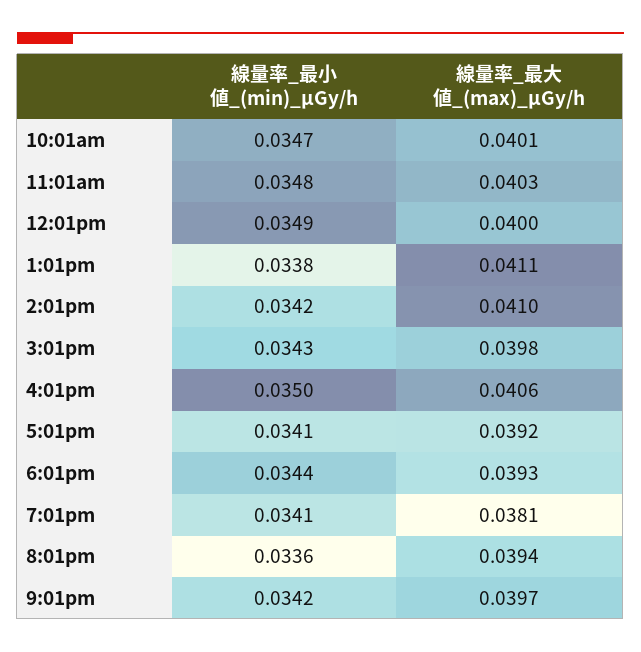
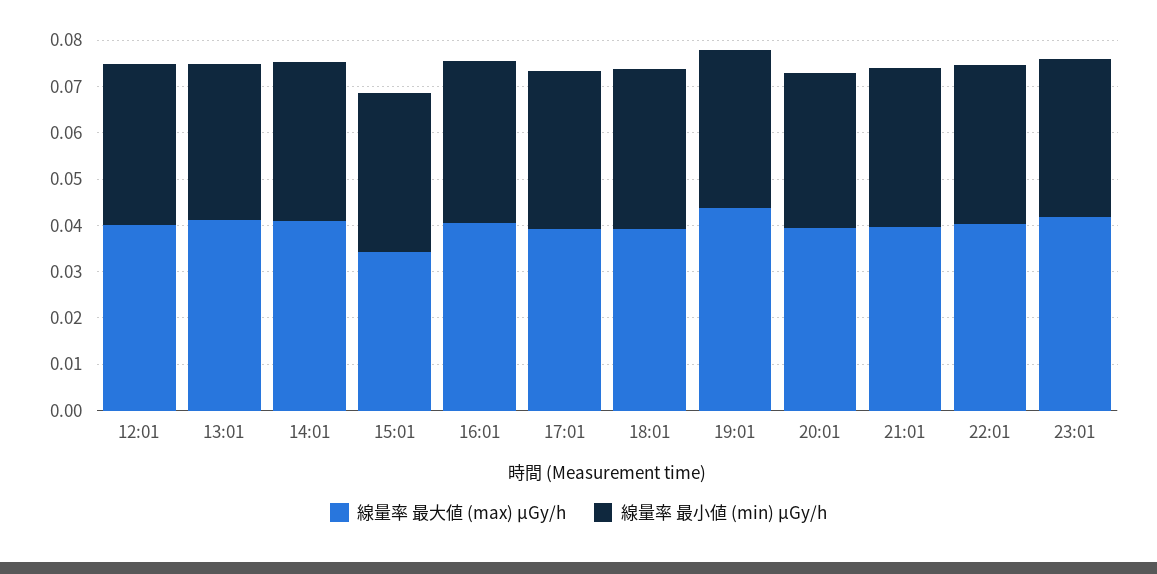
線量率_最小値_(min)_μGy/h, 10:01am: 0.0347 -> none
線量率_最大値_(max)_μGy/h, 10:01am: 0.0401 -> none
線量率_最小値_(min)_μGy/h, 11:01am: 0.0348 -> none
線量率_最大値_(max)_μGy/h, 11:01am: 0.0403 -> none
線量率_最大値_(max)_μGy/h, 3:01pm: 0.0398 -> 0.034
線量率_最大値_(max)_μGy/h, 7:01pm: 0.0381 -> 0.044
線量率_最大値_(max)_μGy/h, 22:01: none -> 0.04
線量率_最小値_(min)_μGy/h, 22:01: none -> 0.034
線量率_最大値_(max)_μGy/h, 23:01: none -> 0.042
線量率_最小値_(min)_μGy/h, 23:01: none -> 0.034

